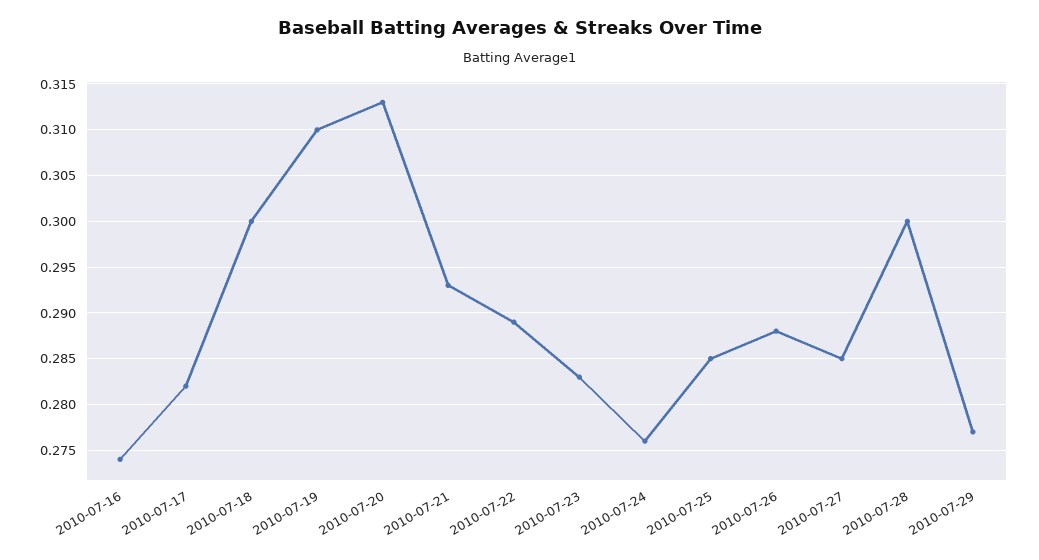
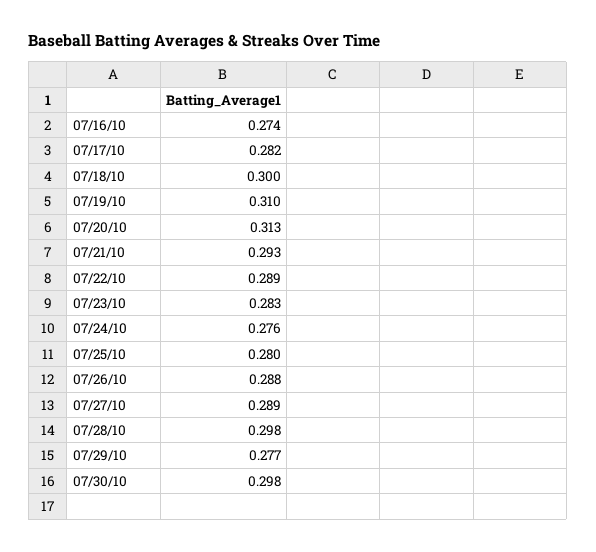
2010-07-25: 0.285 -> 0.28
2010-07-27: 0.285 -> 0.289
2010-07-28: 0.3 -> 0.298
07/30/10: none -> 0.298

